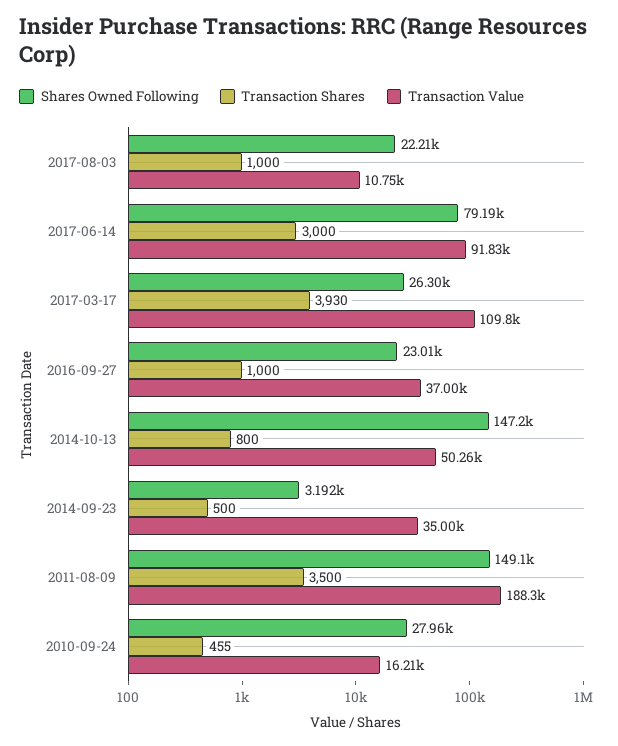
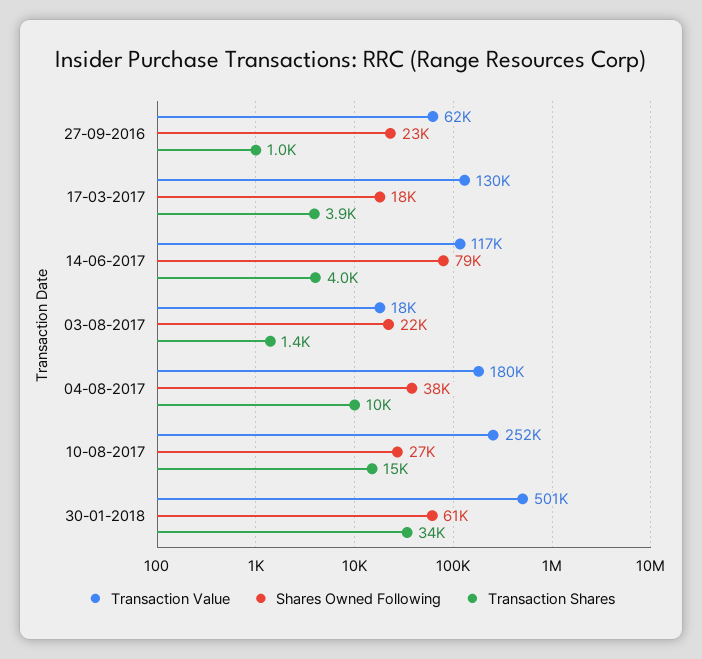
Transaction Shares, 2017-08-03: 1000 -> 1400
Transaction Value, 2017-08-03: 10750 -> 18000
Transaction Shares, 2017-06-14: 3000 -> 4000
Transaction Value, 2017-06-14: 91830 -> 117000
Shares Owned Following, 2017-03-17: 26300 -> 18000
Transaction Value, 2017-03-17: 109800 -> 130000
Transaction Value, 2016-09-27: 37000 -> 62000
Shares Owned Following, 2014-10-13: 147200 -> none
Transaction Shares, 2014-10-13: 800 -> none
Transaction Value, 2014-10-13: 50260 -> none
Shares Owned Following, 2014-09-23: 3192 -> none
Transaction Shares, 2014-09-23: 500 -> none
Transaction Value, 2014-09-23: 35000 -> none
Shares Owned Following, 2011-08-09: 149100 -> none
Transaction Shares, 2011-08-09: 3500 -> none
Transaction Value, 2011-08-09: 188300 -> none
Shares Owned Following, 2010-09-24: 27960 -> none
Transaction Shares, 2010-09-24: 455 -> none
Transaction Value, 2010-09-24: 16210 -> none
Transaction Value, 04-08-2017: none -> 180000
Shares Owned Following, 04-08-2017: none -> 38000
Transaction Shares, 04-08-2017: none -> 10000
Transaction Value, 10-08-2017: none -> 252000
Shares Owned Following, 10-08-2017: none -> 27000
Transaction Shares, 10-08-2017: none -> 15000
Transaction Value, 30-01-2018: none -> 501000
Shares Owned Following, 30-01-2018: none -> 61000
Transaction Shares, 30-01-2018: none -> 34000

